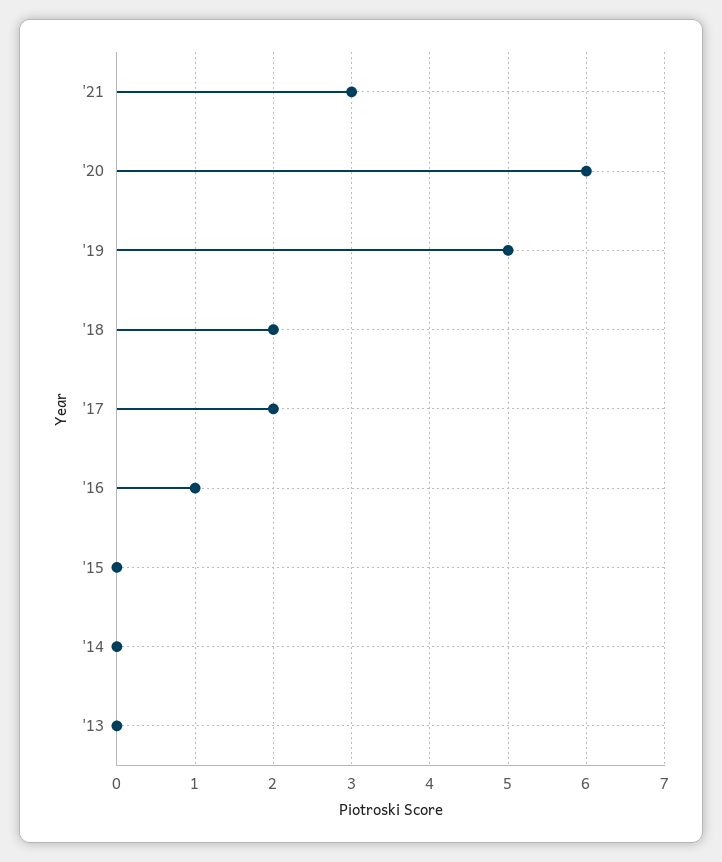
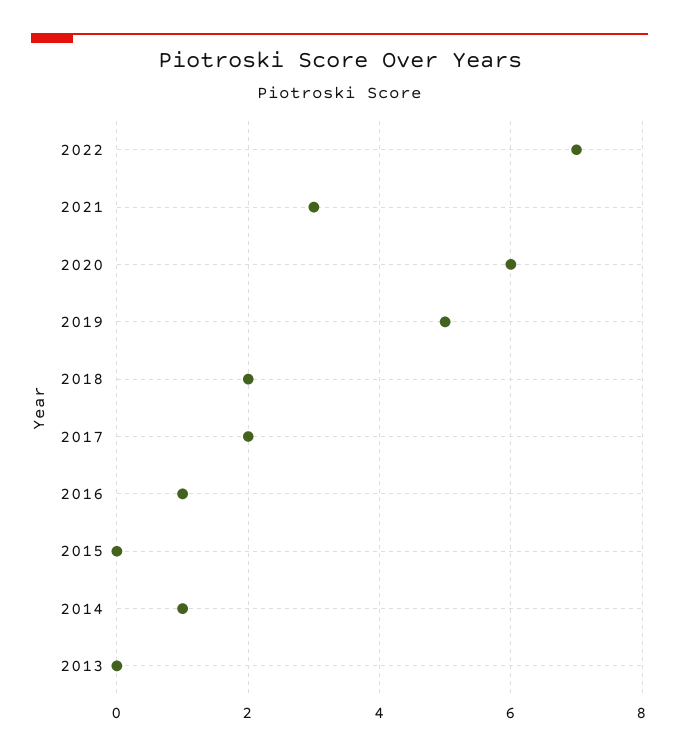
'14: 0 -> 1
2022: none -> 7

